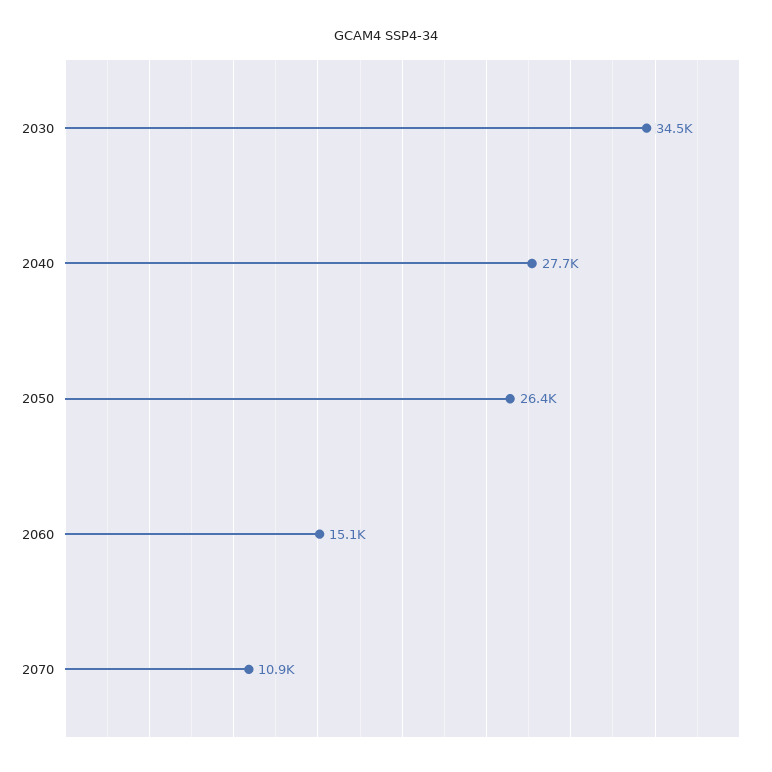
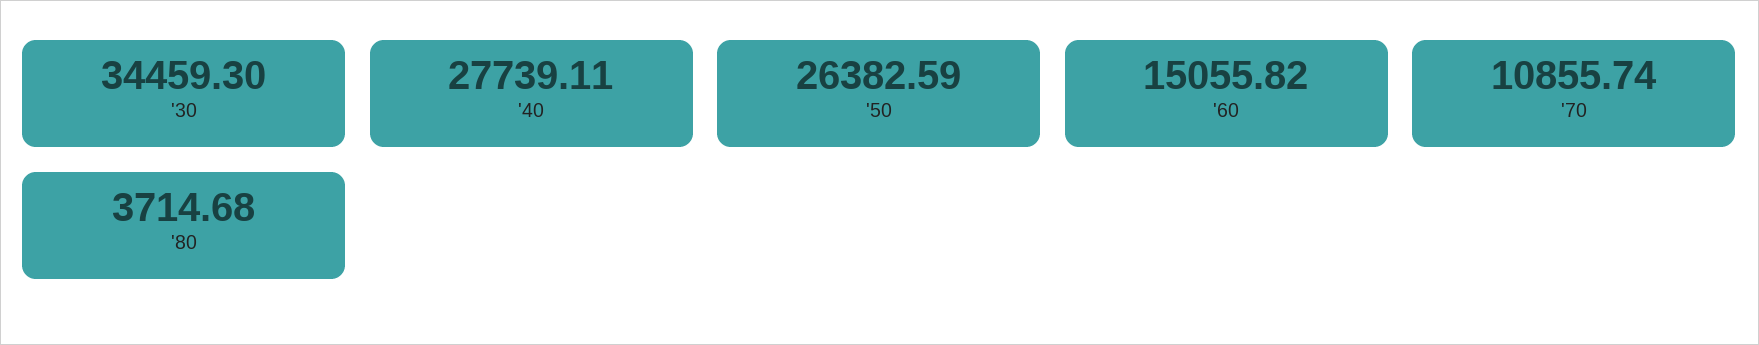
'80: none -> 3714.68

